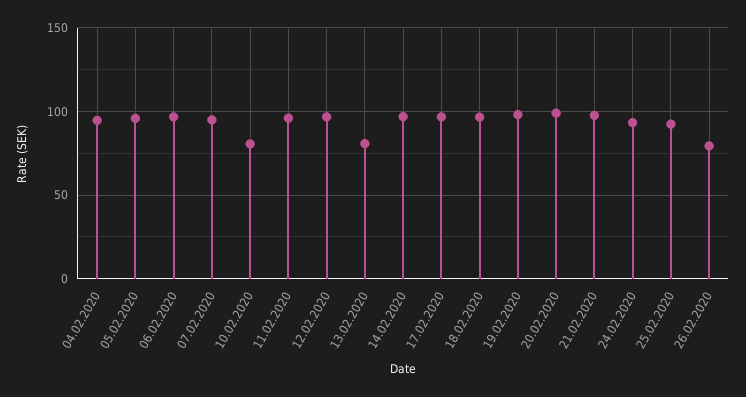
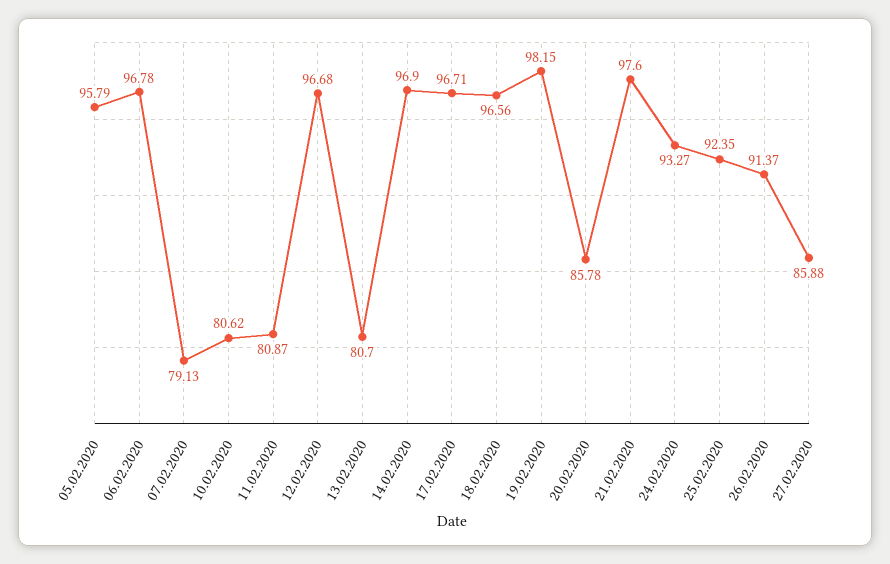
04.02.2020: 95 -> none
07.02.2020: 95 -> 79.13
11.02.2020: 95 -> 80.87
20.02.2020: 100 -> 85.78
26.02.2020: 80 -> 91.37
27.02.2020: none -> 85.88

